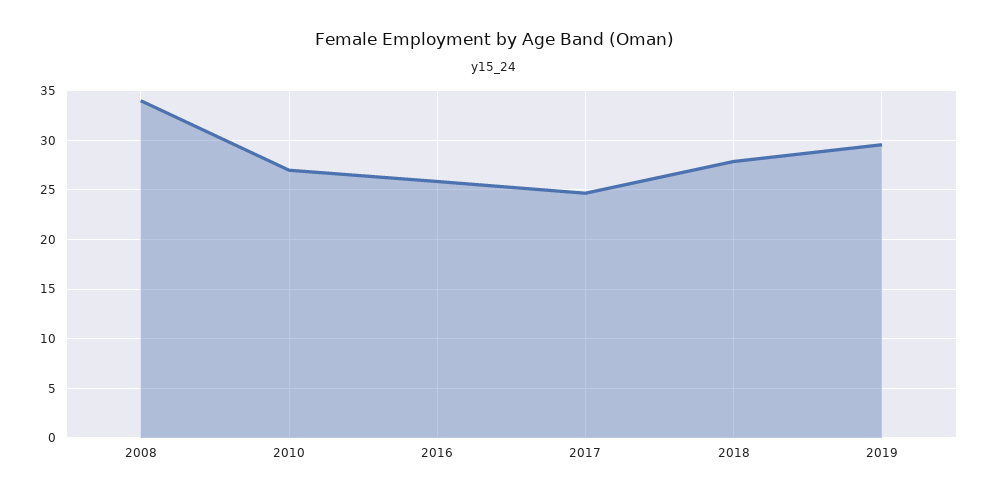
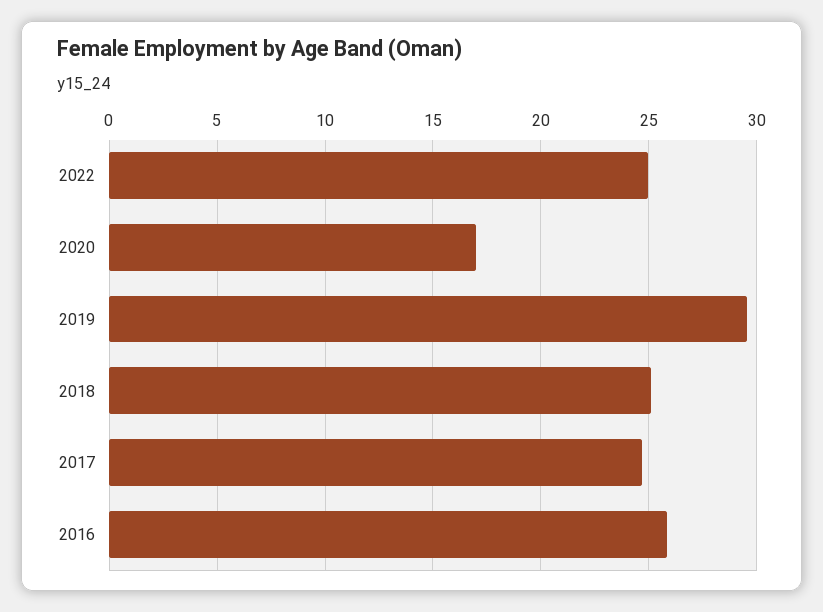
2008: 34 -> none
2010: 27 -> none
2018: 28 -> 25
2022: none -> 25
2020: none -> 17

